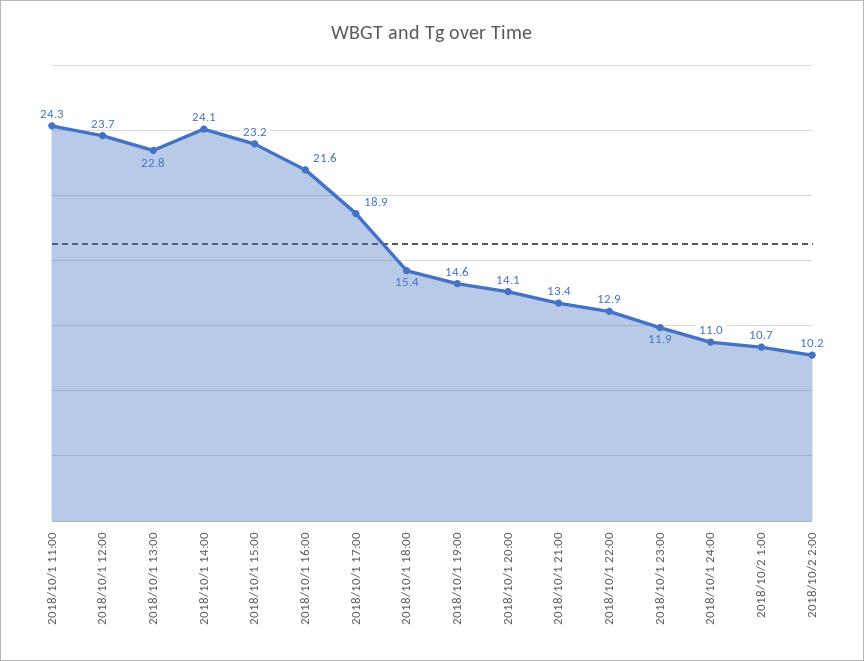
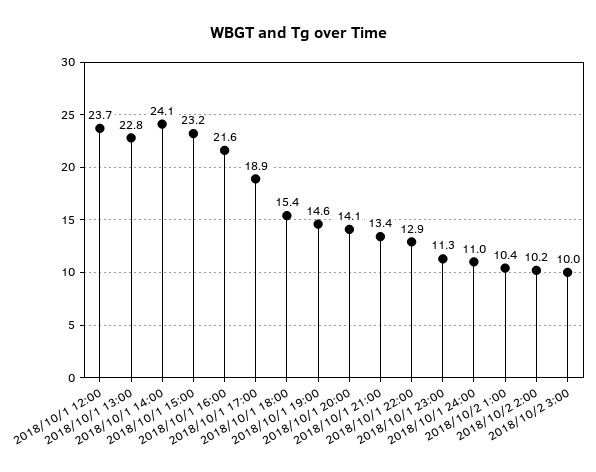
2018/10/1 11:00: 24.3 -> none
2018/10/1 23:00: 11.9 -> 11.3
2018/10/2 1:00: 10.7 -> 10.4
2018/10/2 3:00: none -> 10

